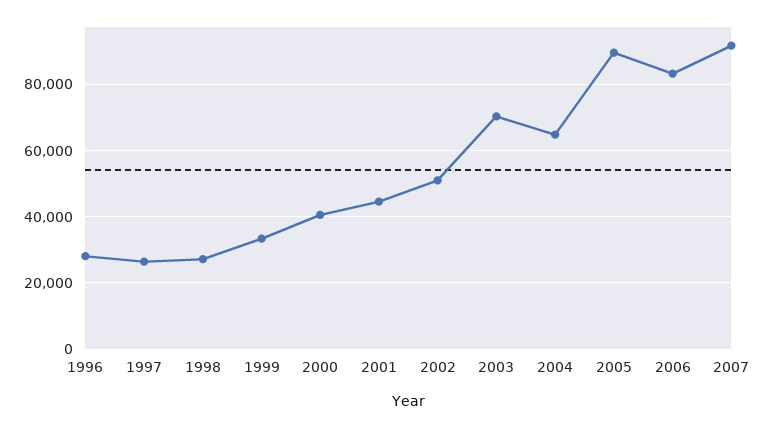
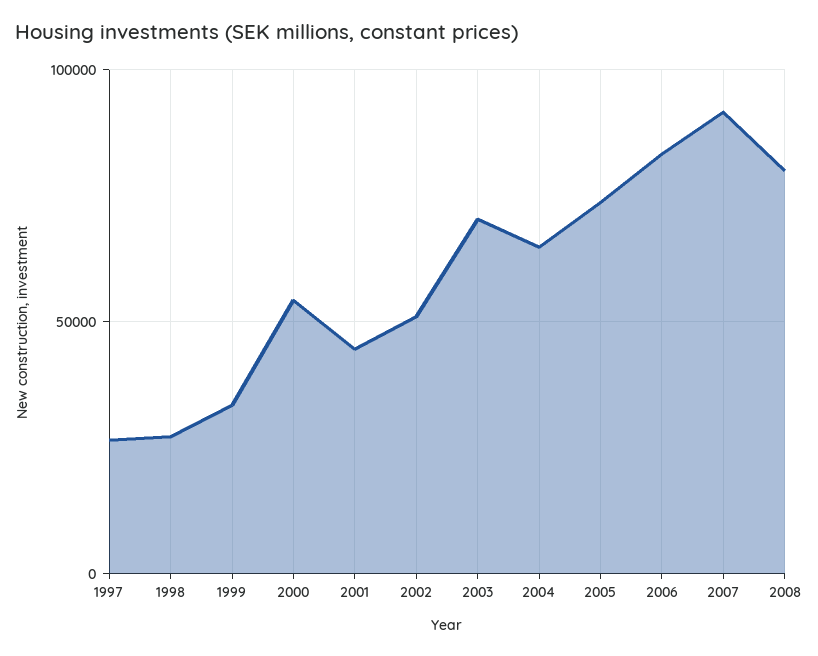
1996: 28000 -> none
2000: 40000 -> 55000
2005: 90000 -> 75000
2008: none -> 80000

